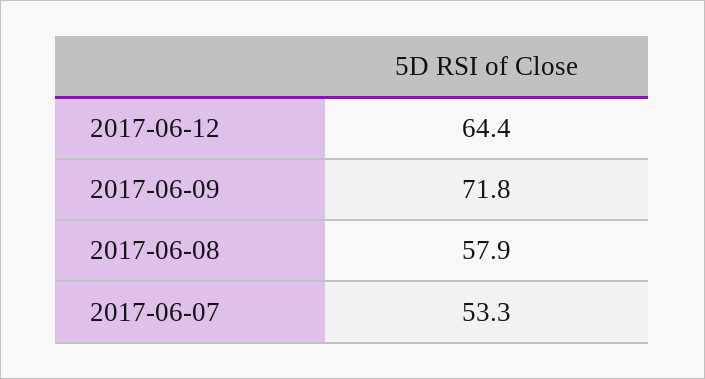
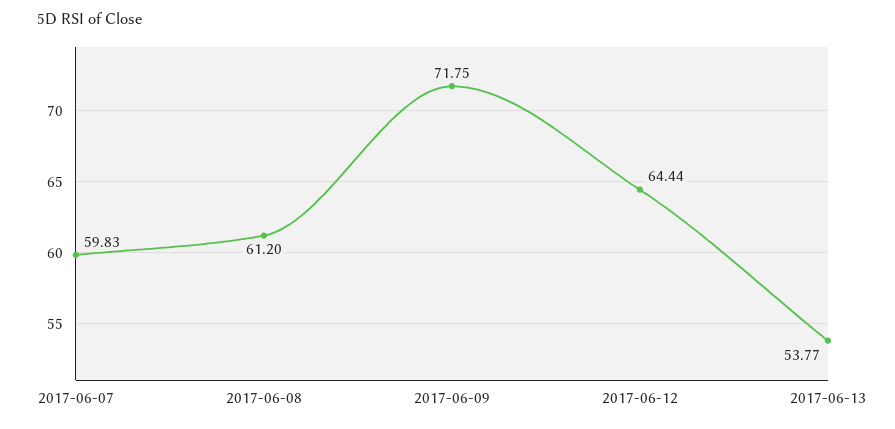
2017-06-08: 57.9 -> 61.2
2017-06-07: 53.3 -> 59.83
2017-06-13: none -> 53.77

